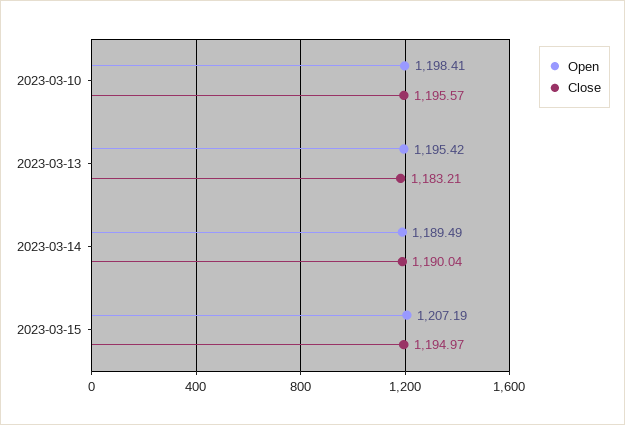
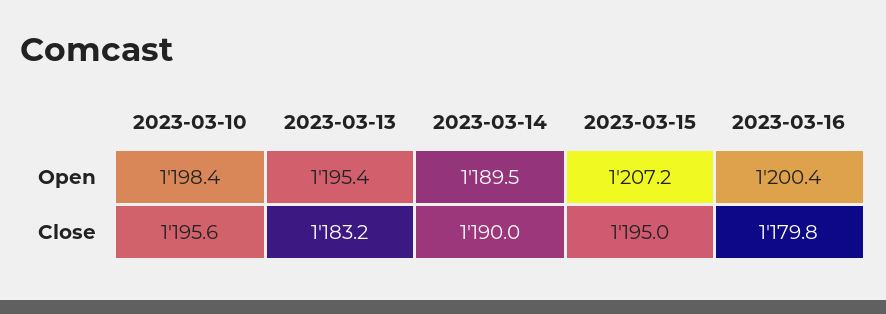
Open, 2023-03-16: none -> 1200.4
Close, 2023-03-16: none -> 1179.8

